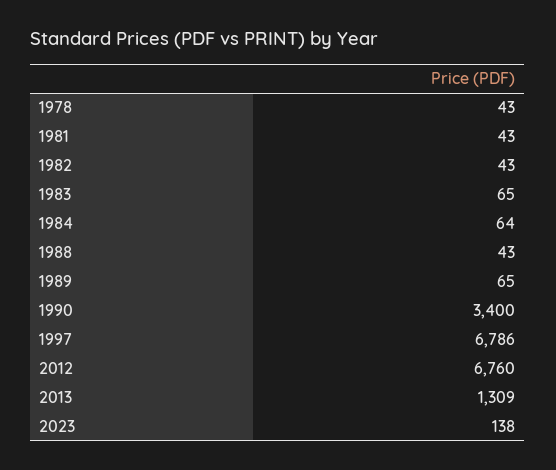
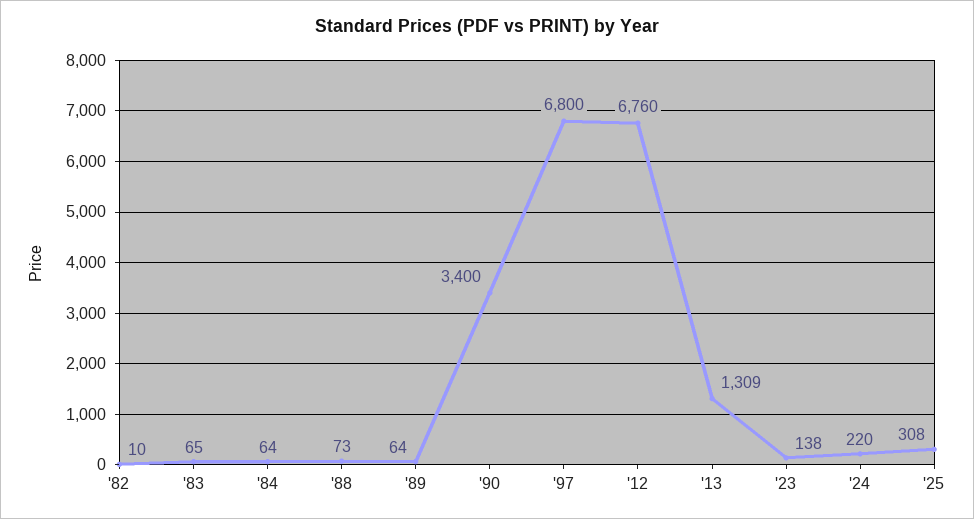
1978: 43 -> none
1981: 43 -> none
1982: 43 -> 10
1988: 43 -> 73
1989: 65 -> 64
1997: 6786 -> 6800
'24: none -> 220
'25: none -> 308

